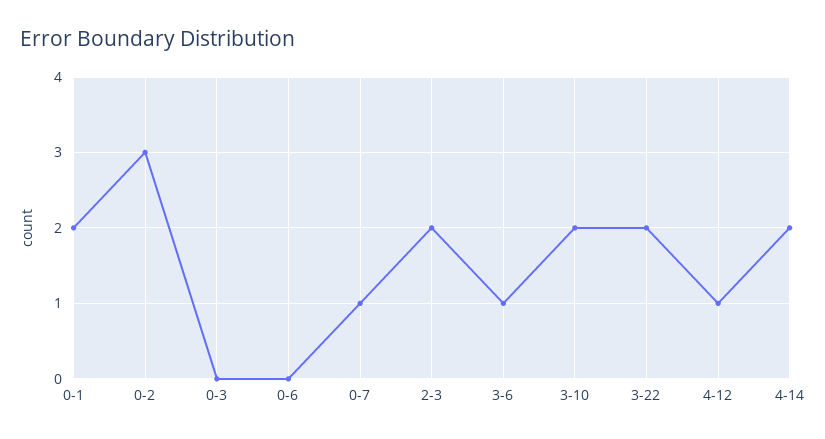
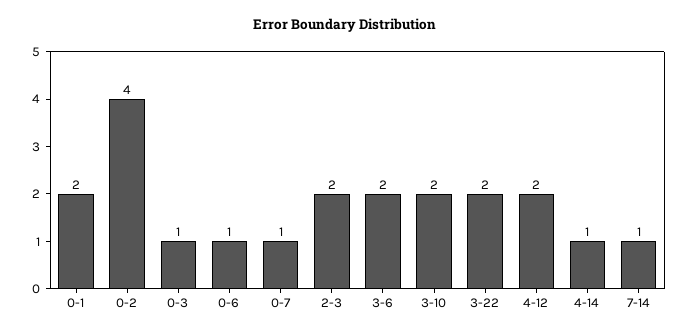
0-2: 3 -> 4
0-3: 0 -> 1
0-6: 0 -> 1
3-6: 1 -> 2
4-12: 1 -> 2
4-14: 2 -> 1
7-14: none -> 1

